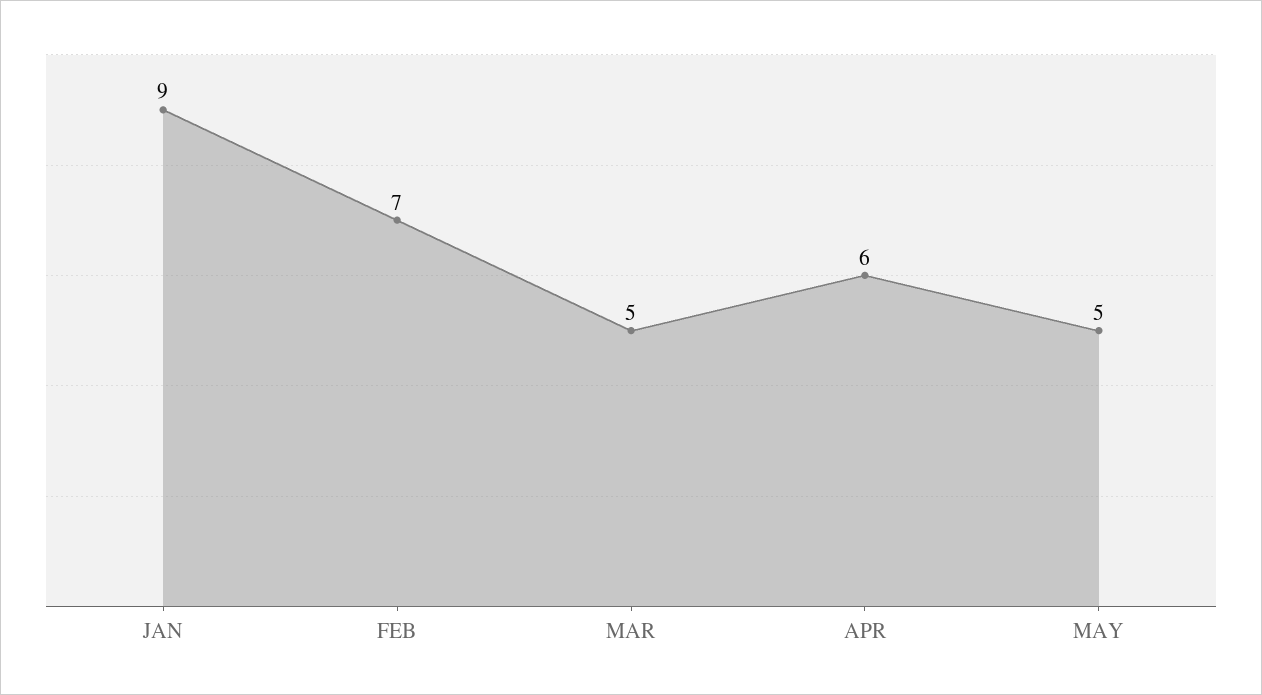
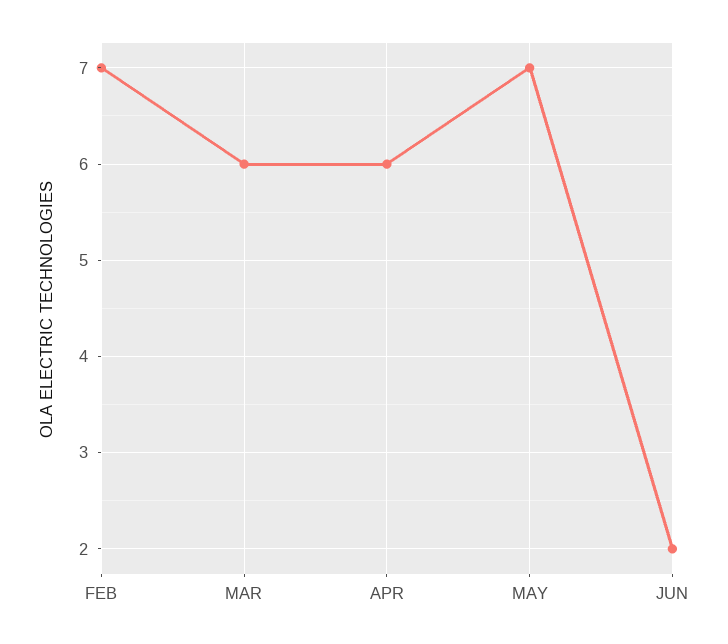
JAN: 9 -> none
MAR: 5 -> 6
MAY: 5 -> 7
JUN: none -> 2

